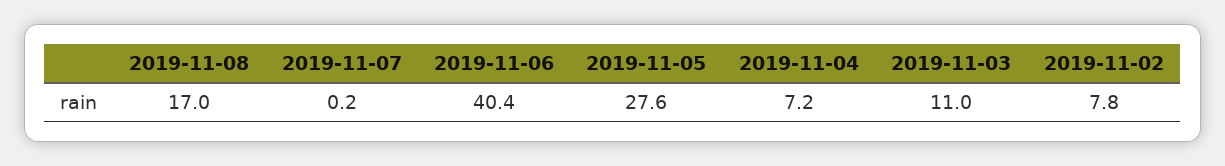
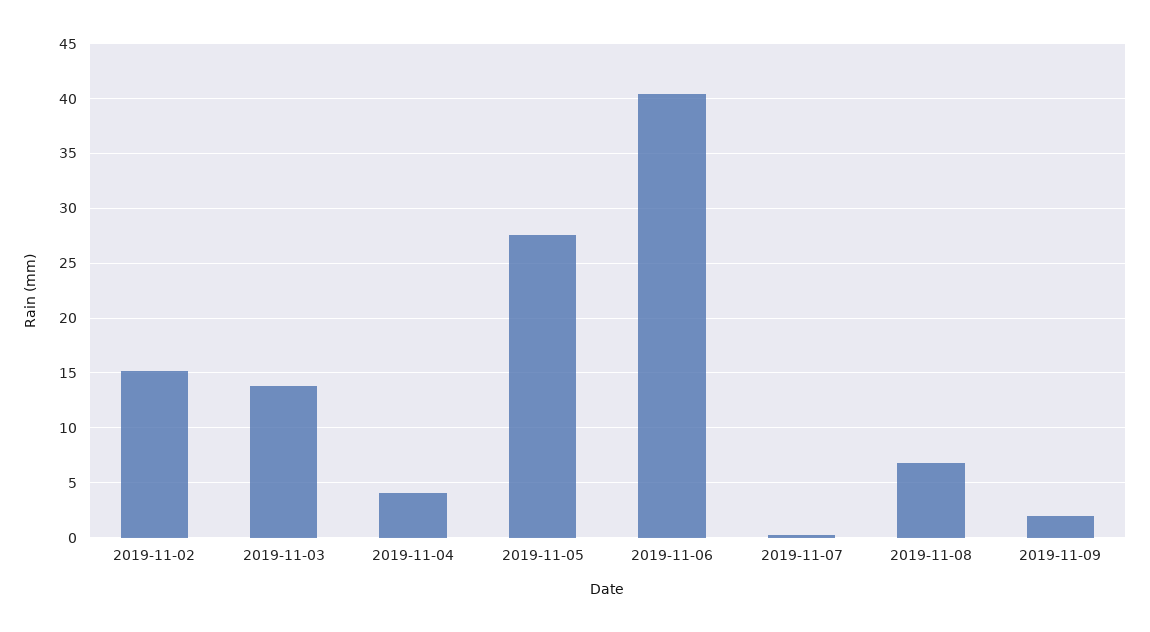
2019-11-08: 17 -> 7
2019-11-04: 7.2 -> 4
2019-11-03: 11 -> 14
2019-11-02: 7.8 -> 15
2019-11-09: none -> 2

